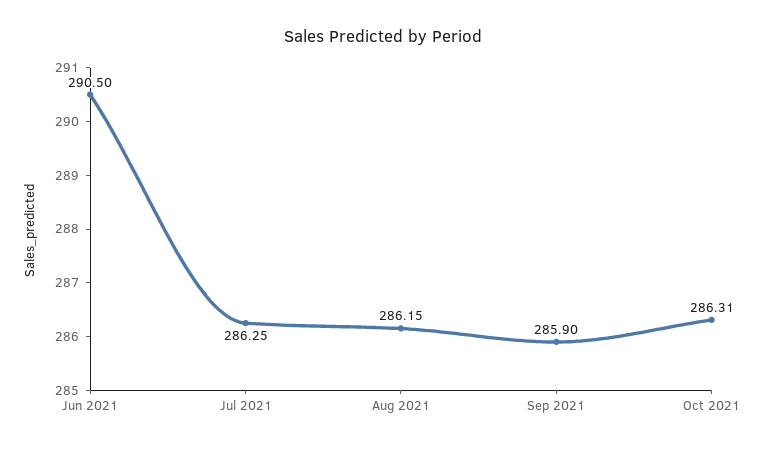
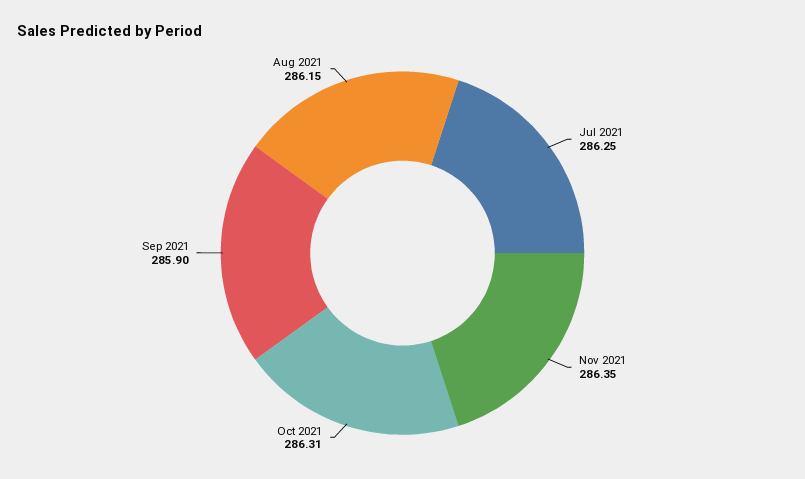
Jun 2021: 290.5 -> none
Nov 2021: none -> 286.35

